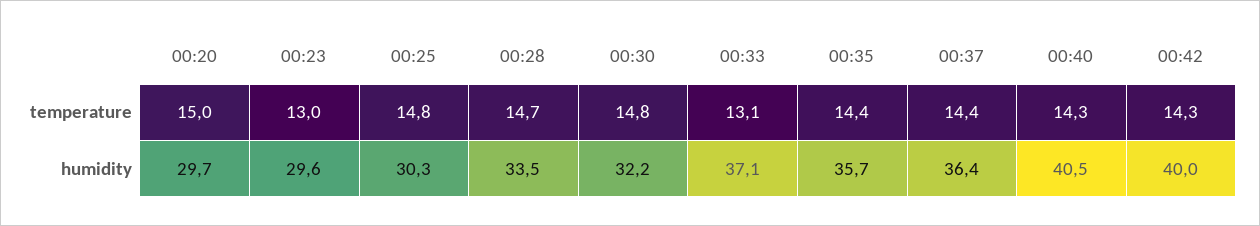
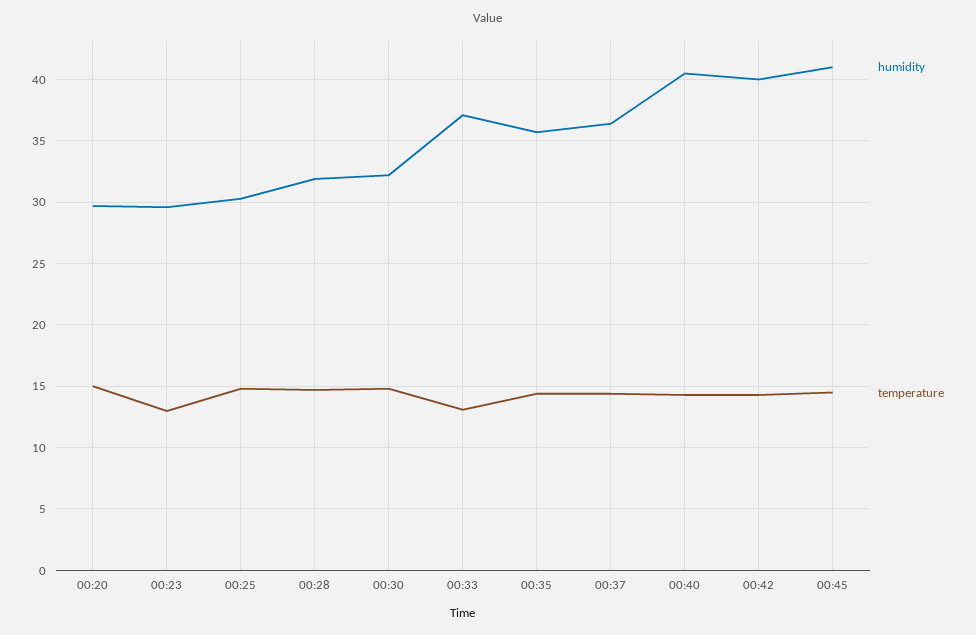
humidity, 00:28: 33.5 -> 32
humidity, 00:45: none -> 41
temperature, 00:45: none -> 14.5

